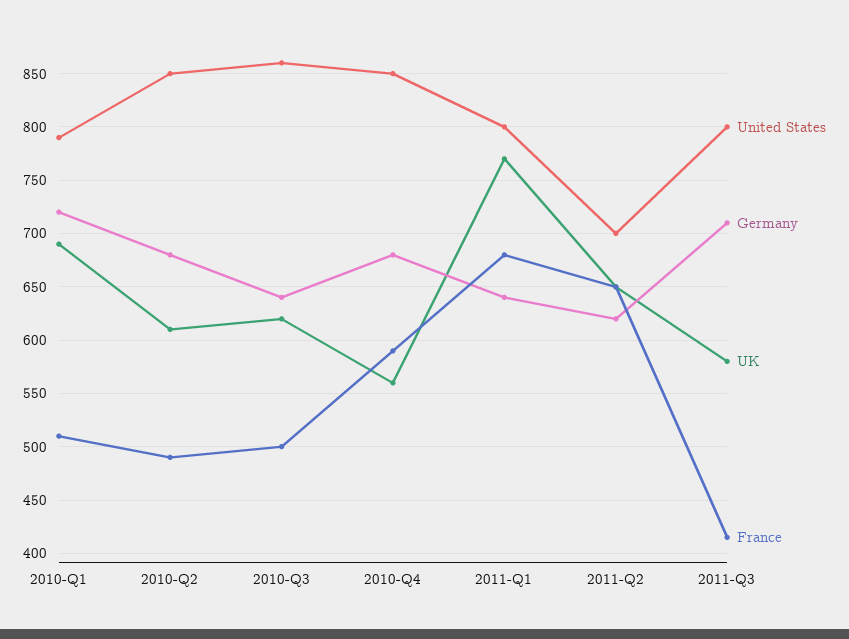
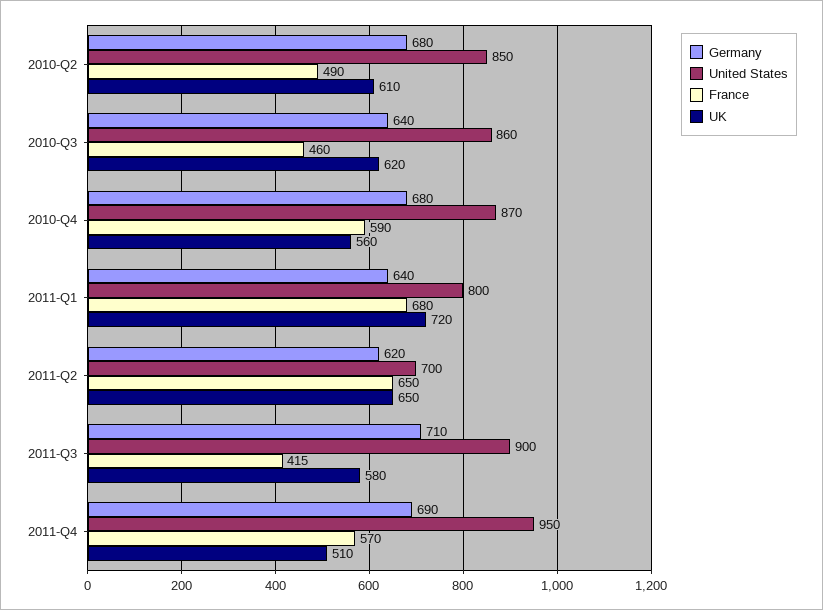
United States, 2010-Q1: 790 -> none
Germany, 2010-Q1: 720 -> none
UK, 2010-Q1: 690 -> none
France, 2010-Q1: 510 -> none
France, 2010-Q3: 500 -> 460
United States, 2010-Q4: 850 -> 870
UK, 2011-Q1: 770 -> 720
United States, 2011-Q3: 800 -> 900
Germany, 2011-Q4: none -> 690
United States, 2011-Q4: none -> 950
France, 2011-Q4: none -> 570
UK, 2011-Q4: none -> 510

